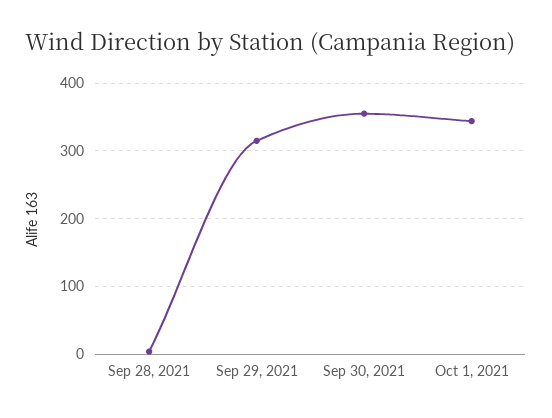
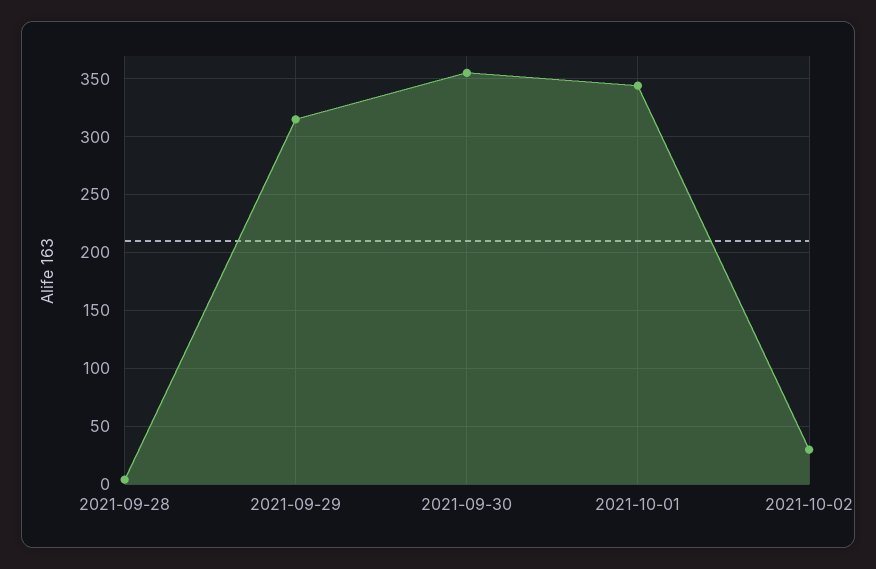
2021-10-02: none -> 30

